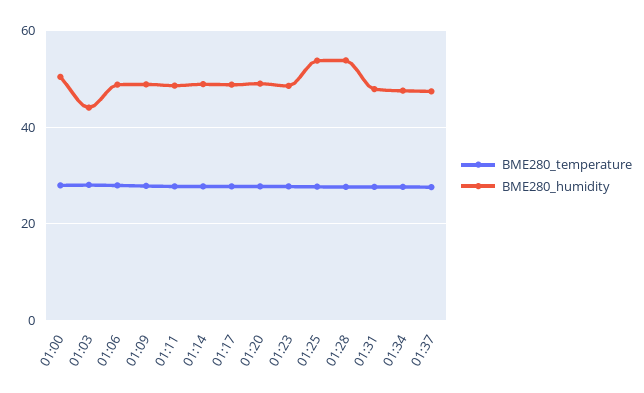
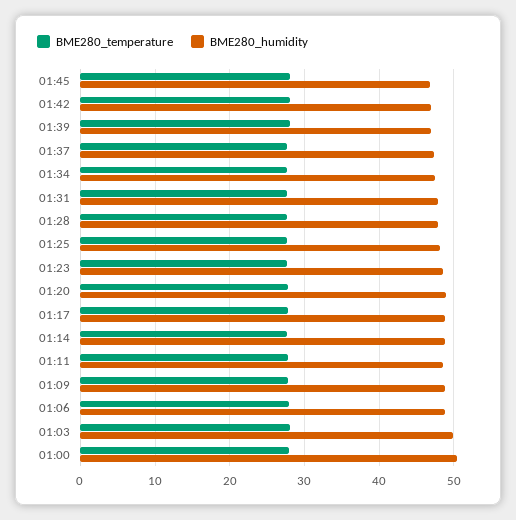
BME280_humidity, 01:03: 44 -> 50
BME280_humidity, 01:25: 54 -> 48
BME280_humidity, 01:28: 54 -> 48
BME280_temperature, 01:45: none -> 28
BME280_humidity, 01:45: none -> 47
BME280_temperature, 01:42: none -> 28
BME280_humidity, 01:42: none -> 47
BME280_temperature, 01:39: none -> 28
BME280_humidity, 01:39: none -> 47

